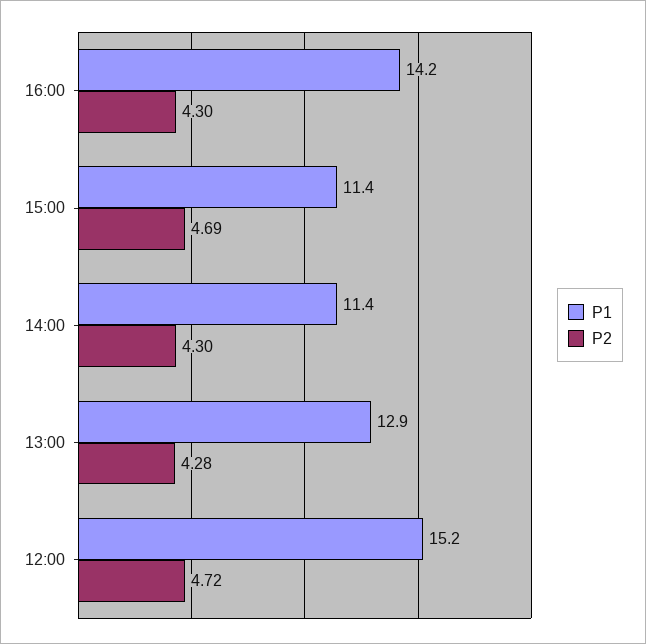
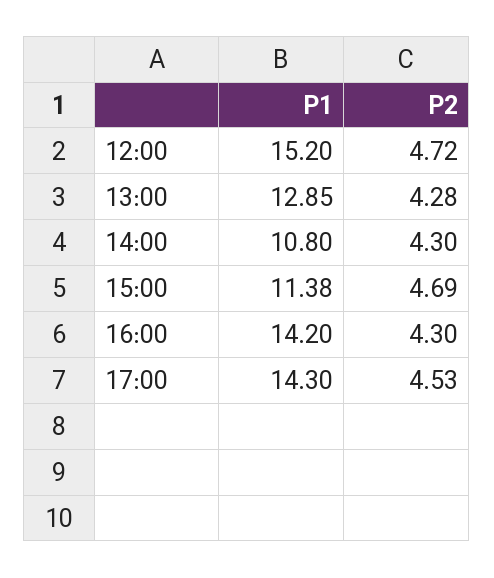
P1, 14:00: 11.4 -> 10.8
P1, 17:00: none -> 14.3
P2, 17:00: none -> 4.53

